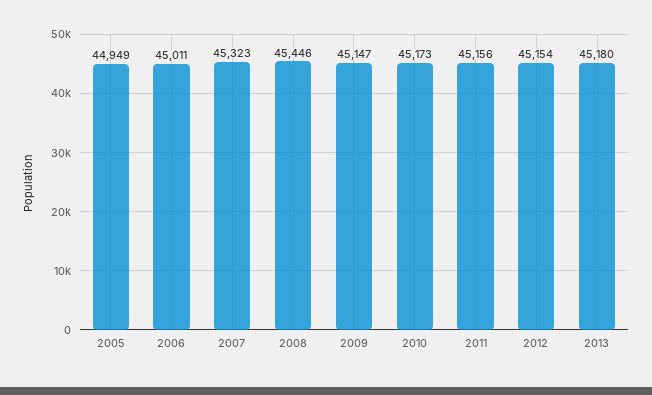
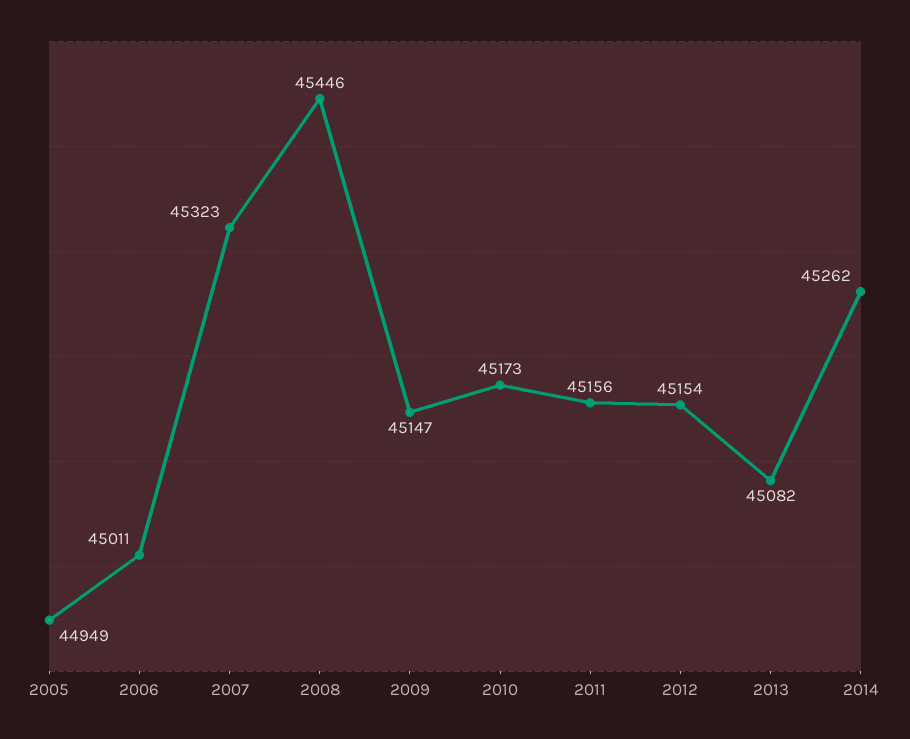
2013: 45180 -> 45082
2014: none -> 45262

